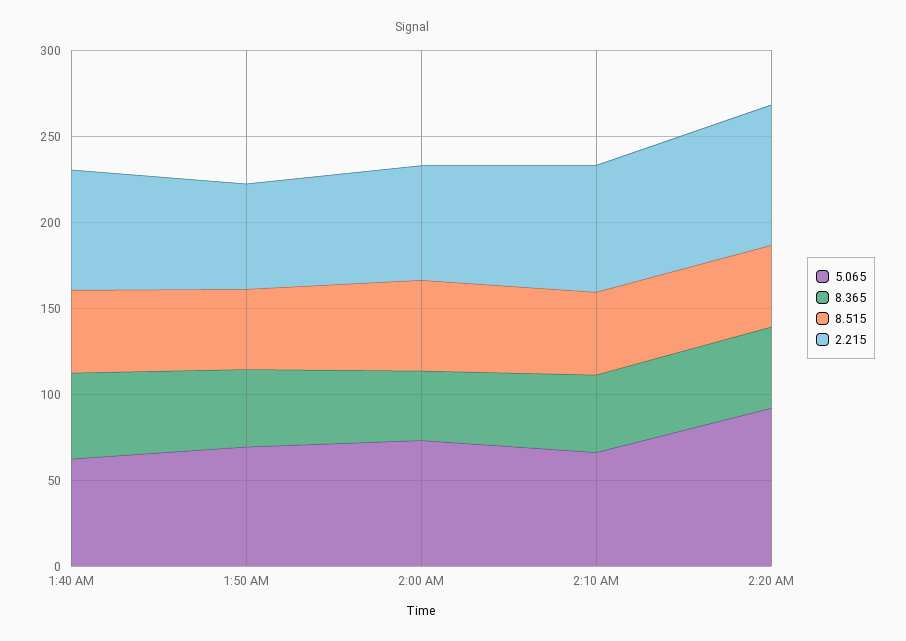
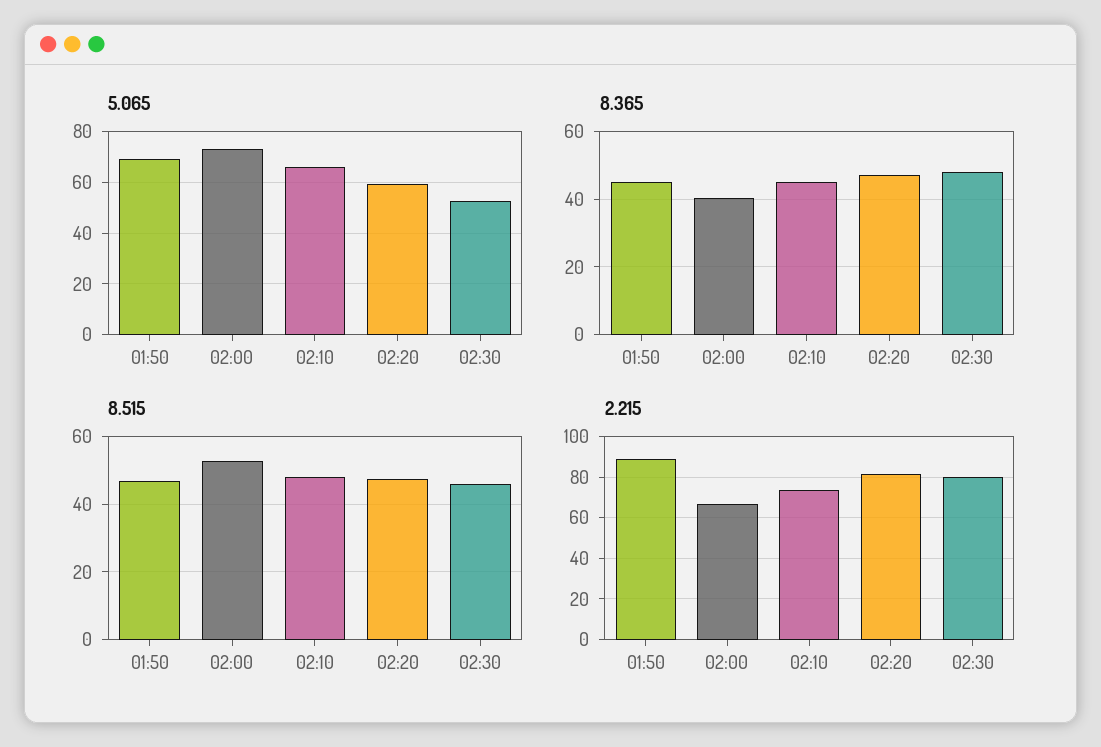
5.065, 1:40 AM: 60 -> none
8.365, 1:40 AM: 50 -> none
8.515, 1:40 AM: 50 -> none
2.215, 1:40 AM: 70 -> none
2.215, 1:50 AM: 60 -> 90
5.065, 2:20 AM: 90 -> 60
5.065, 02:30: none -> 52.5
8.365, 02:30: none -> 48
8.515, 02:30: none -> 46
2.215, 02:30: none -> 80

